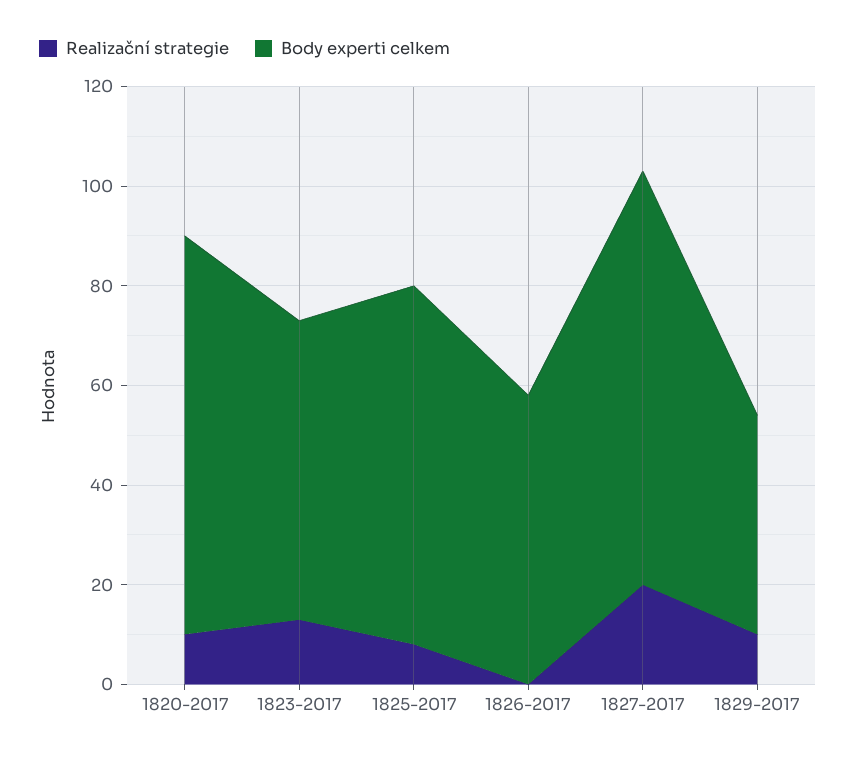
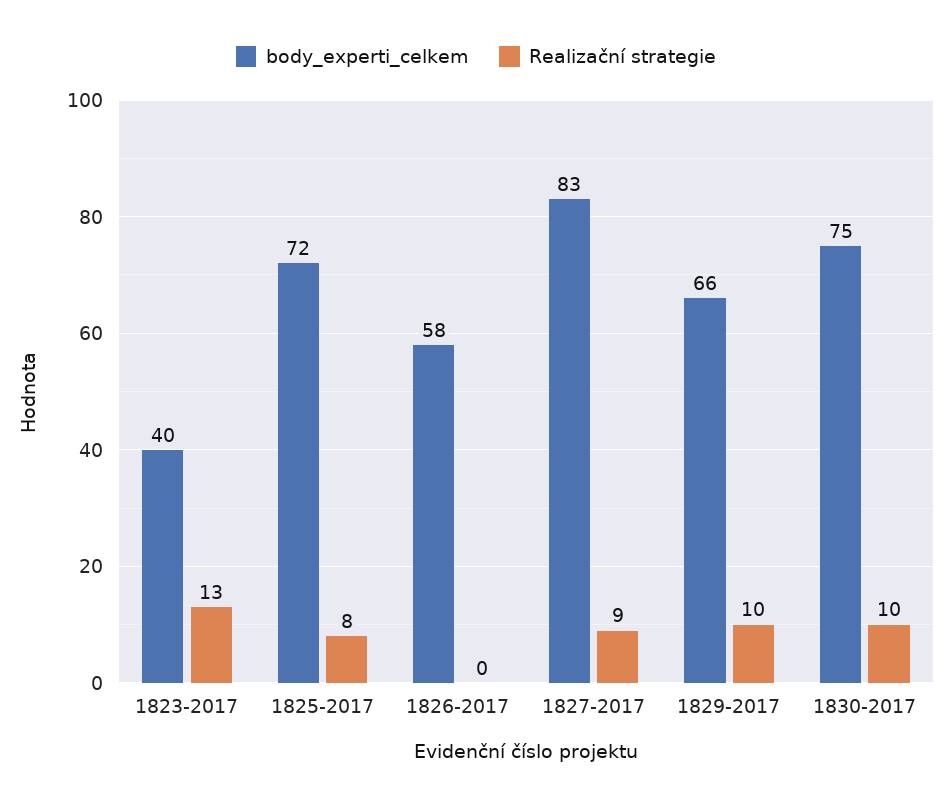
Realizační strategie, 1820-2017: 10 -> none
Body experti celkem, 1820-2017: 80 -> none
Body experti celkem, 1823-2017: 60 -> 40
Realizační strategie, 1827-2017: 20 -> 9
Body experti celkem, 1829-2017: 45 -> 66
Body experti celkem, 1830-2017: none -> 75
Realizační strategie, 1830-2017: none -> 10

